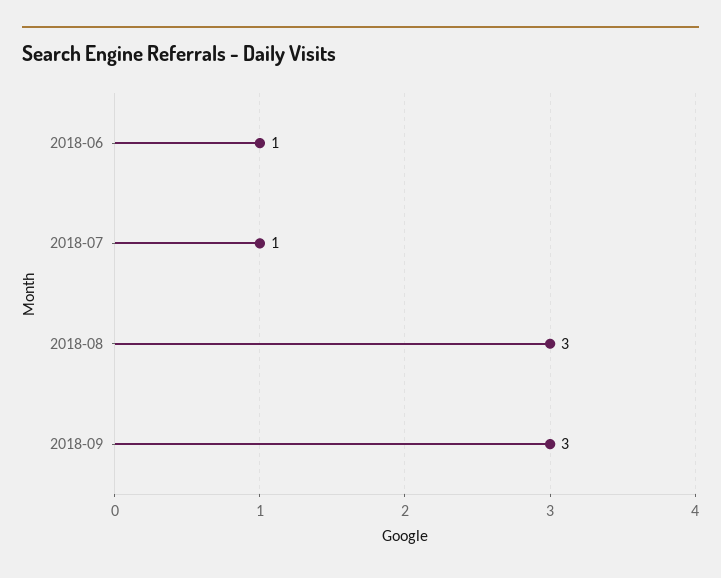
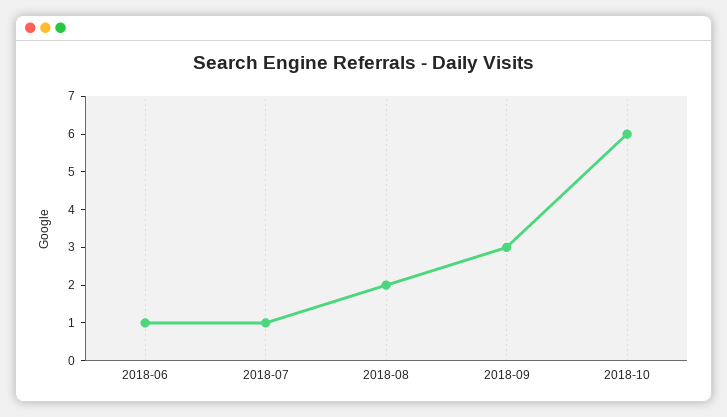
2018-08: 3 -> 2
2018-10: none -> 6

